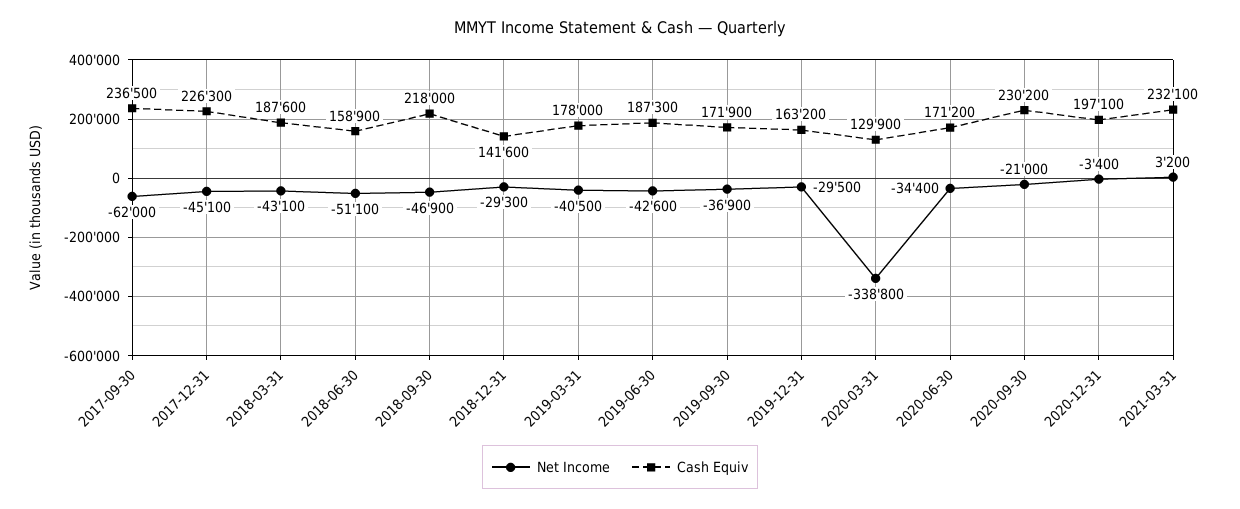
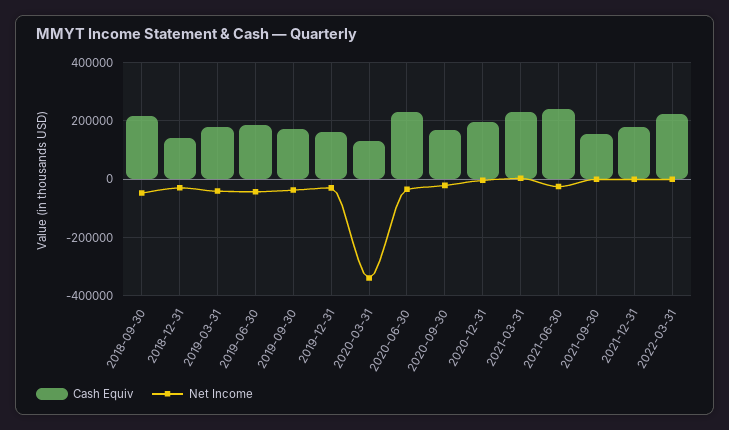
Net Income, 2017-09-30: -62000 -> none
Cash Equiv, 2017-09-30: 236500 -> none
Net Income, 2017-12-31: -45100 -> none
Cash Equiv, 2017-12-31: 226300 -> none
Net Income, 2018-03-31: -43100 -> none
Cash Equiv, 2018-03-31: 187600 -> none
Net Income, 2018-06-30: -51100 -> none
Cash Equiv, 2018-06-30: 158900 -> none
Cash Equiv, 2020-06-30: 171200 -> 225000
Cash Equiv, 2020-09-30: 230200 -> 175000
Cash Equiv, 2021-06-30: none -> 250000
Net Income, 2021-06-30: none -> -25000
Cash Equiv, 2021-09-30: none -> 150000
Net Income, 2021-09-30: none -> 0
Cash Equiv, 2021-12-31: none -> 175000
Net Income, 2021-12-31: none -> 0
Cash Equiv, 2022-03-31: none -> 225000
Net Income, 2022-03-31: none -> 0

